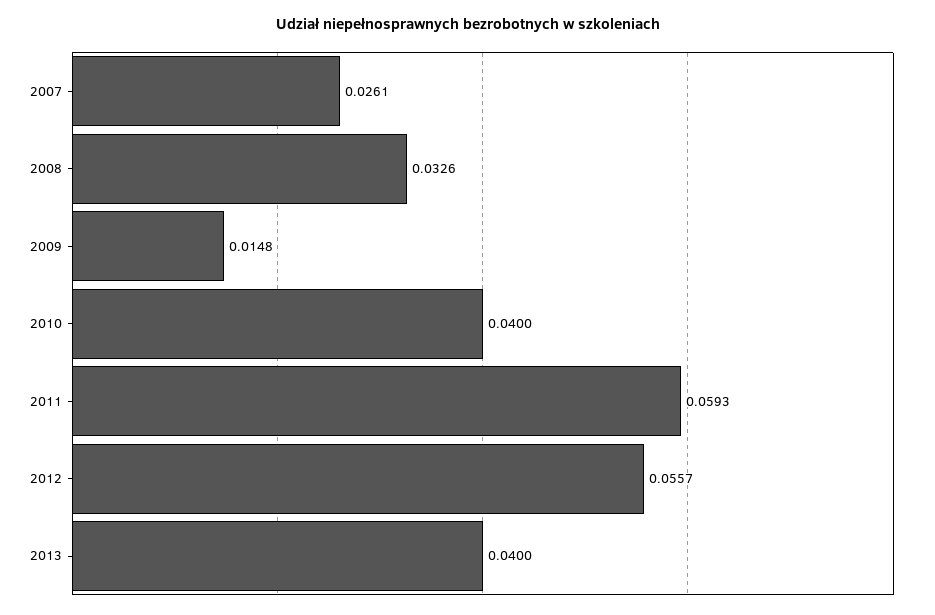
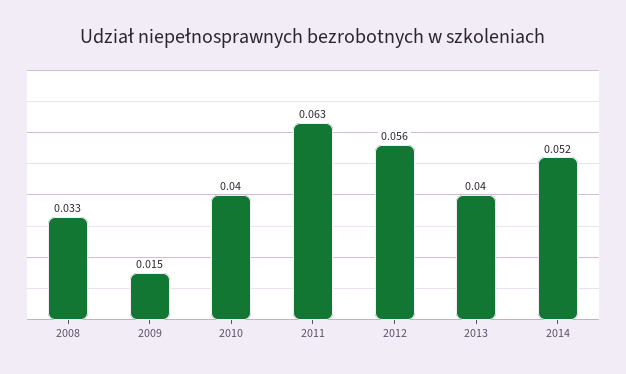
2007: 0.0261 -> none
2011: 0.0593 -> 0.063
2014: none -> 0.052

